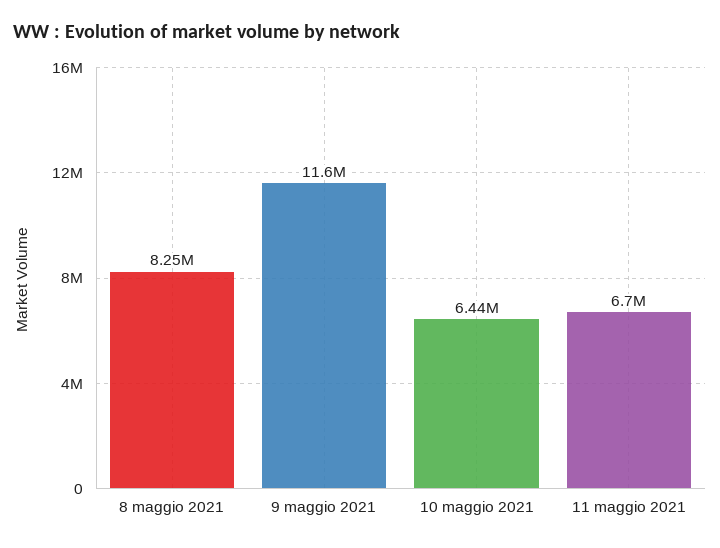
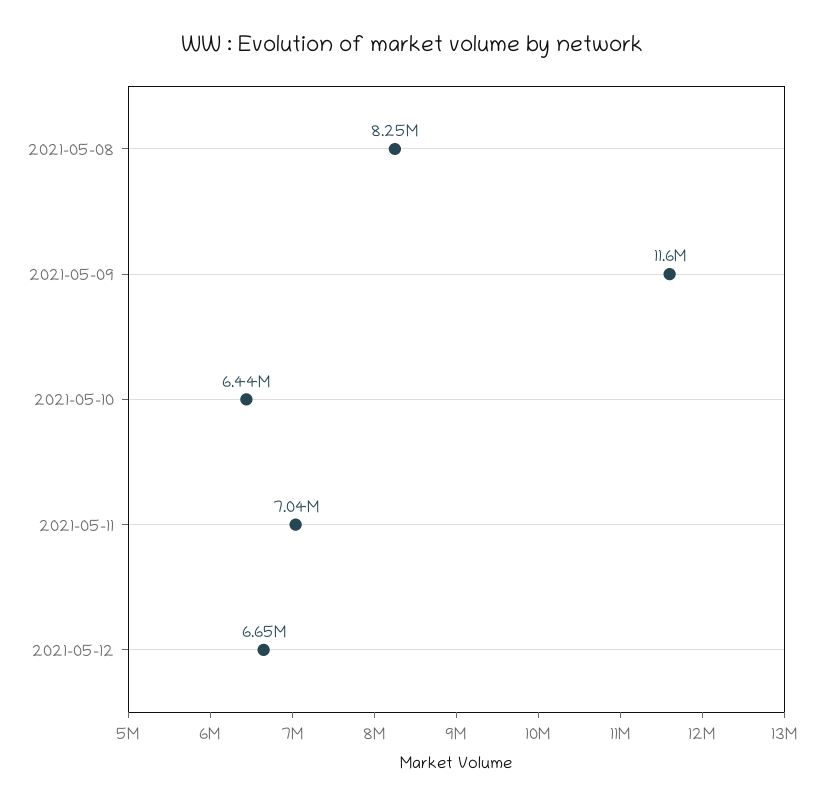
11 maggio 2021: 6700000 -> 7040000
2021-05-12: none -> 6650000

